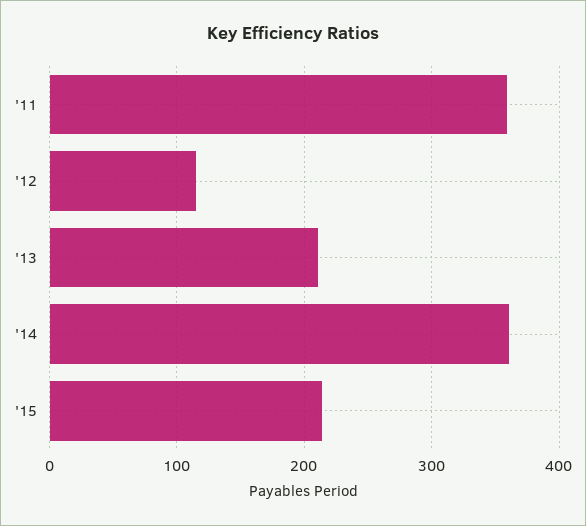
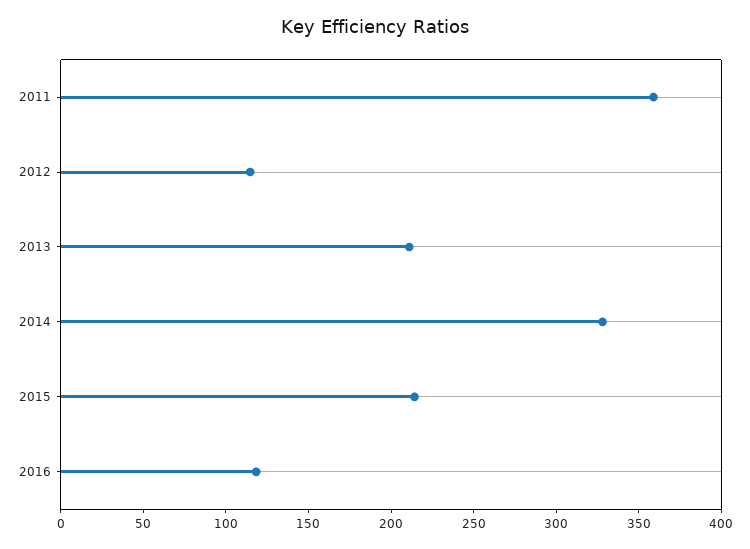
'14: 360 -> 330
2016: none -> 120

